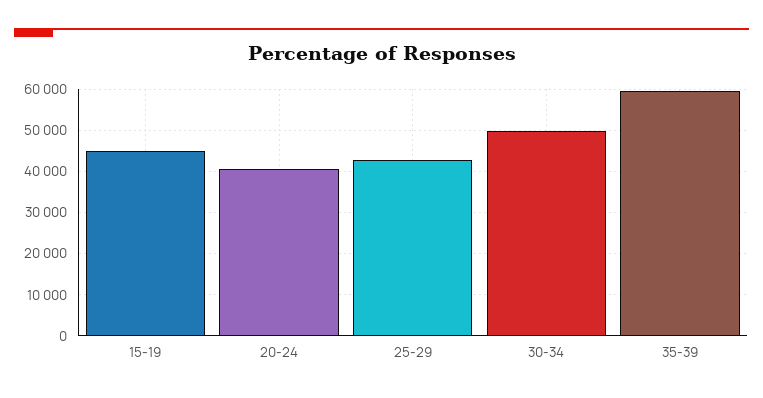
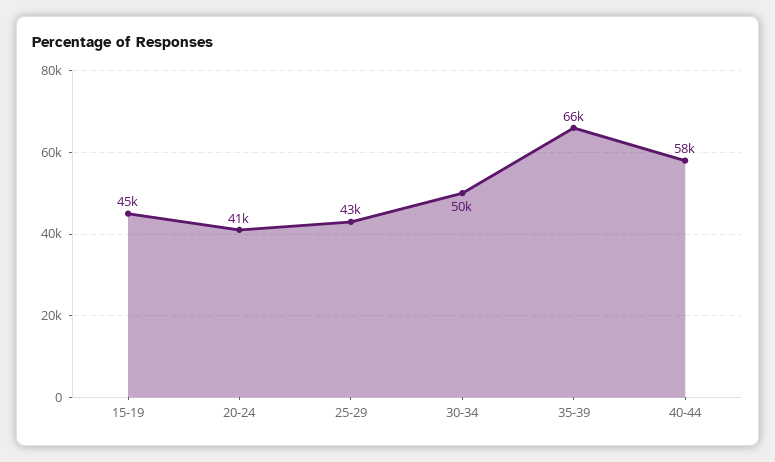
35-39: 60000 -> 66000
40-44: none -> 58000

